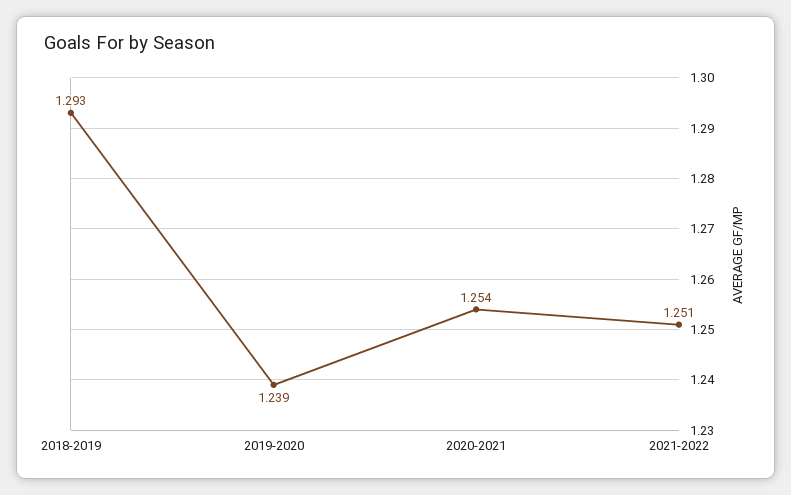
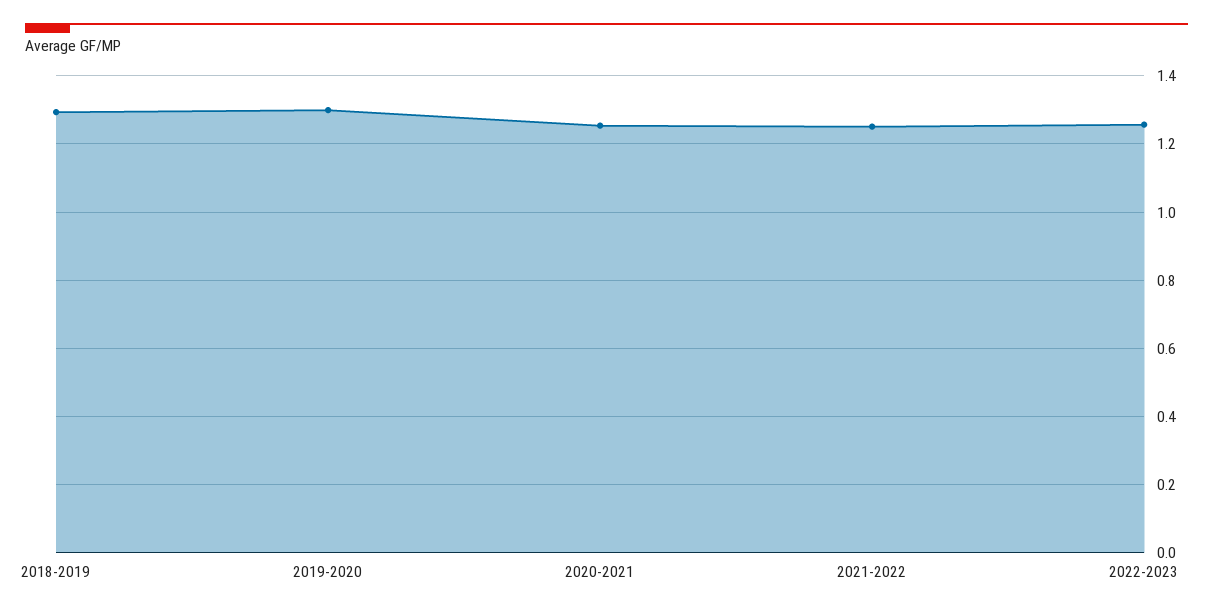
2019-2020: 1.239 -> 1.3
2022-2023: none -> 1.26

